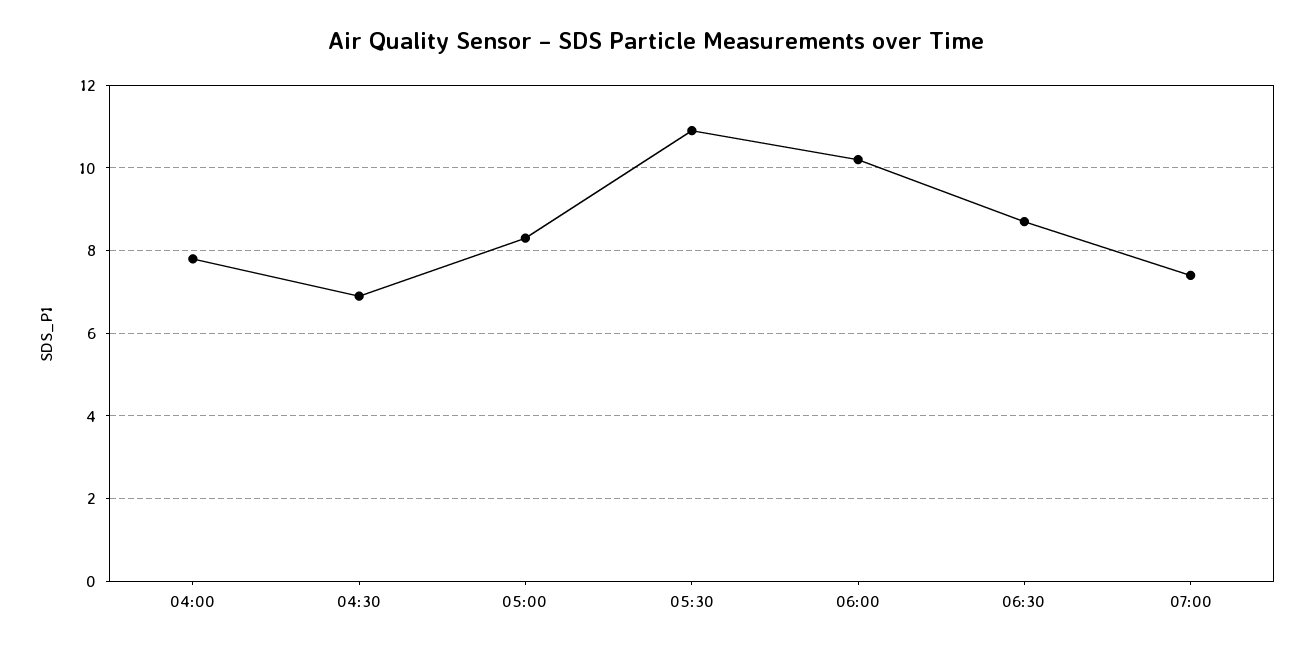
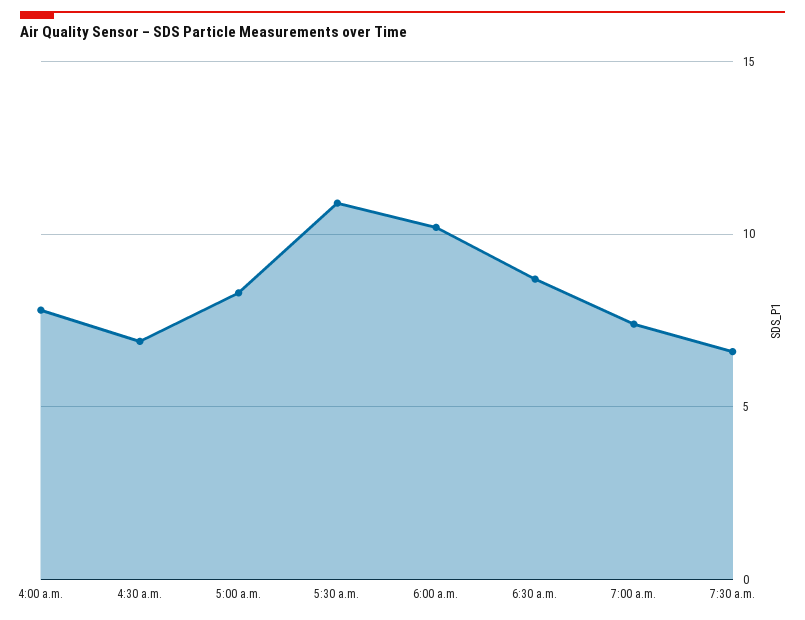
7:30 a.m.: none -> 6.5

